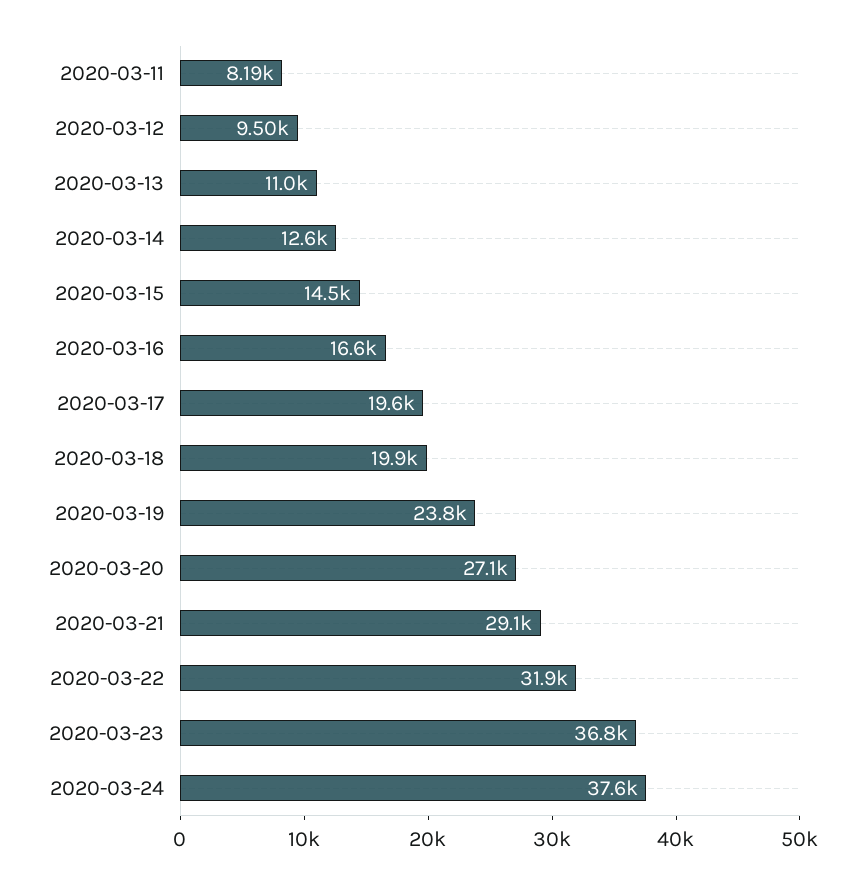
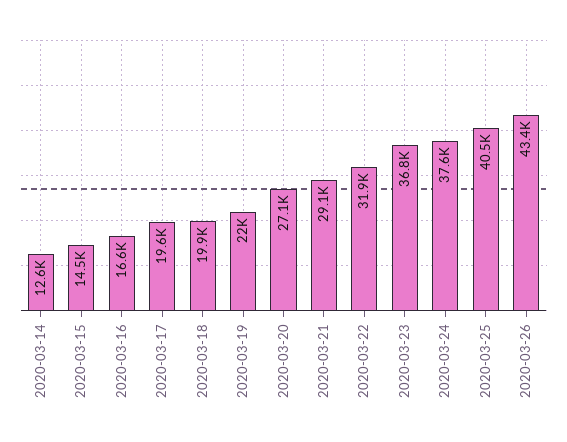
2020-03-11: 8190 -> none
2020-03-12: 9500 -> none
2020-03-13: 11000 -> none
2020-03-19: 23800 -> 22000
2020-03-25: none -> 40500
2020-03-26: none -> 43400

